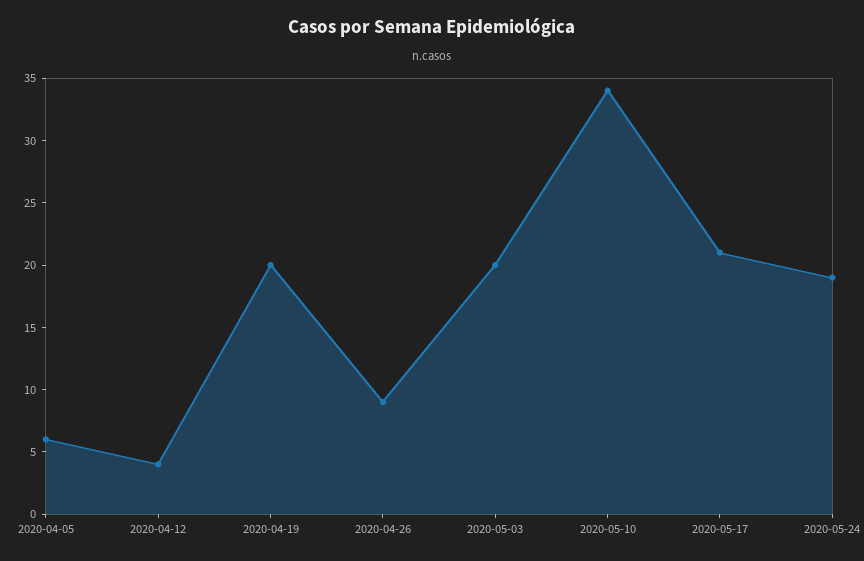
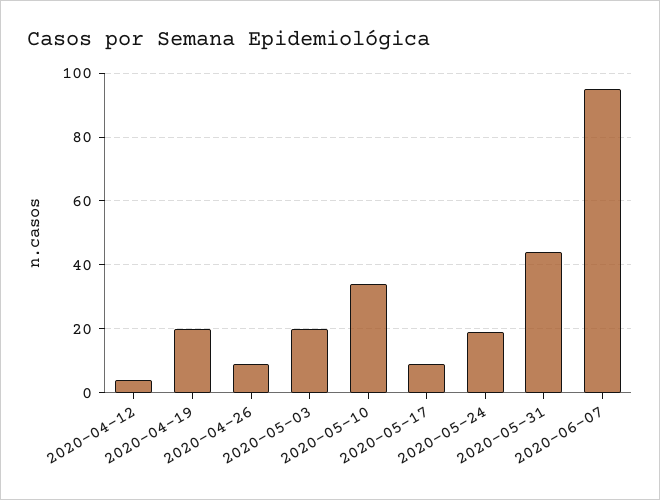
2020-04-05: 6 -> none
2020-05-17: 21 -> 10
2020-05-31: none -> 45
2020-06-07: none -> 95

